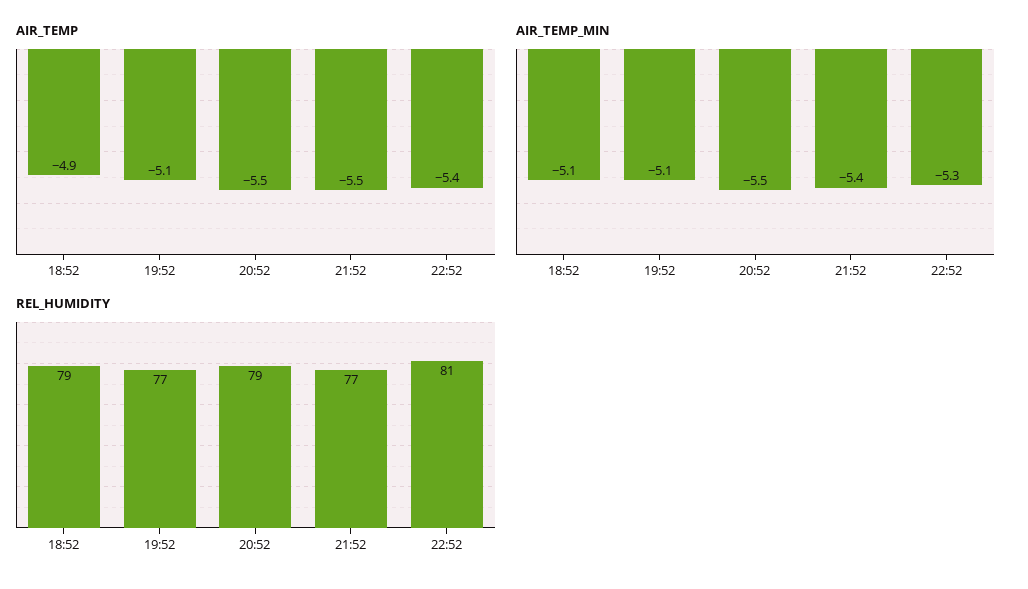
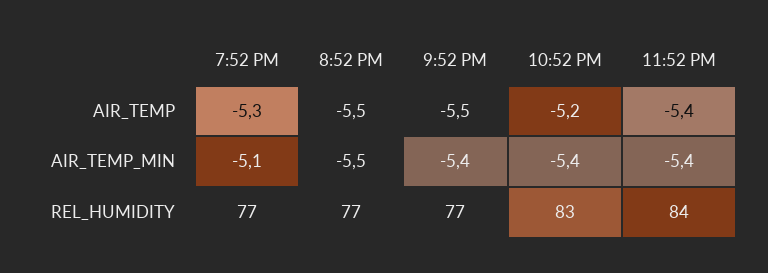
AIR_TEMP, 18:52: -4.9 -> none
AIR_TEMP, 19:52: -5.1 -> -5.3
AIR_TEMP, 22:52: -5.4 -> -5.2
AIR_TEMP_MIN, 18:52: -5.1 -> none
AIR_TEMP_MIN, 22:52: -5.3 -> -5.4
REL_HUMIDITY, 18:52: 79 -> none
REL_HUMIDITY, 20:52: 79 -> 77
REL_HUMIDITY, 22:52: 81 -> 83
AIR_TEMP, 11:52 PM: none -> -5.4
AIR_TEMP_MIN, 11:52 PM: none -> -5.4
REL_HUMIDITY, 11:52 PM: none -> 84

